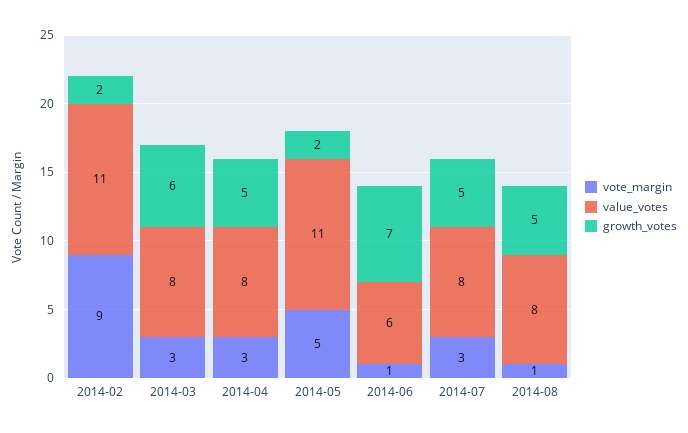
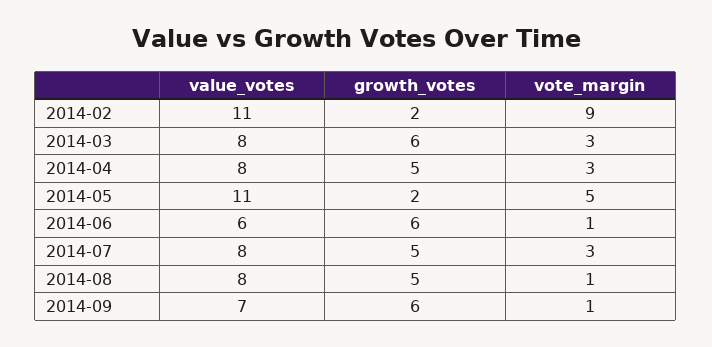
growth_votes, 2014-06: 7 -> 6
value_votes, 2014-09: none -> 7
growth_votes, 2014-09: none -> 6
vote_margin, 2014-09: none -> 1

